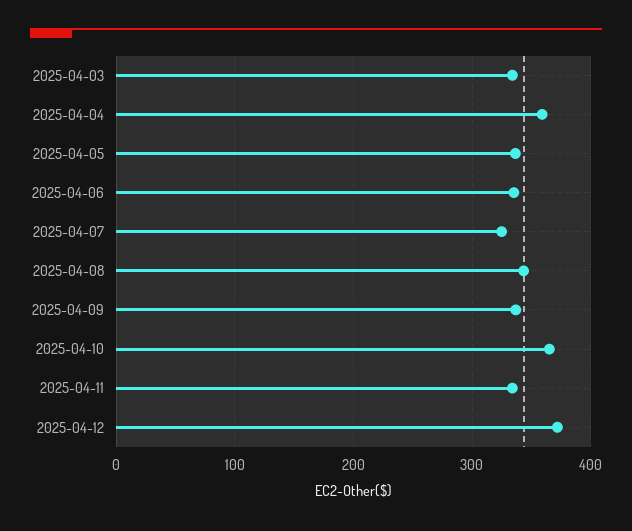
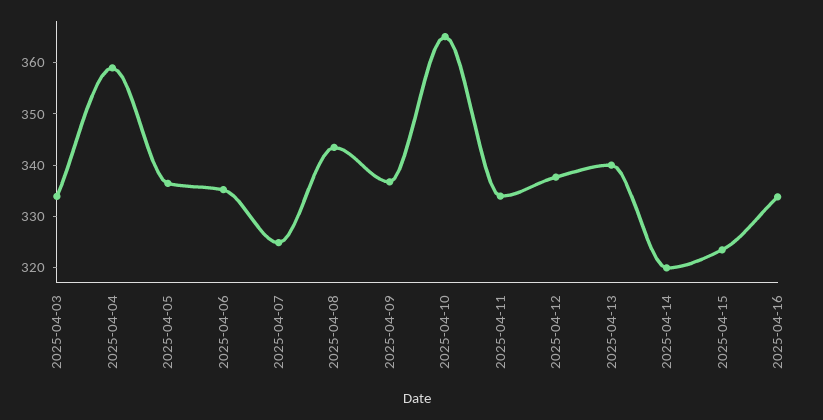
2025-04-12: 370 -> 338
2025-04-13: none -> 340
2025-04-14: none -> 320
2025-04-15: none -> 324
2025-04-16: none -> 334

